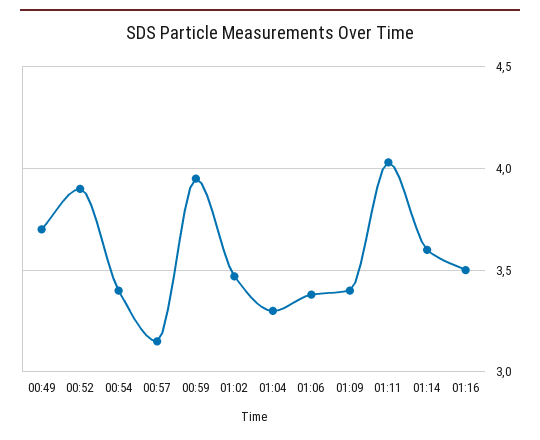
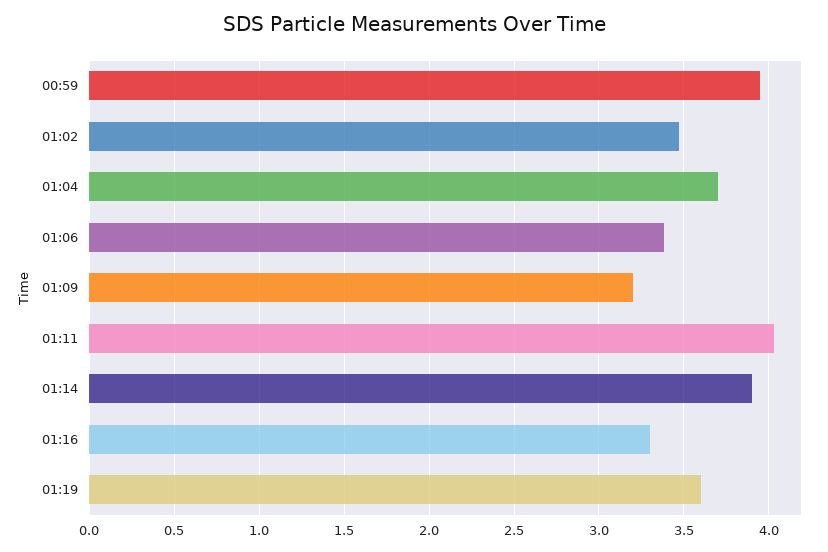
00:49: 3.7 -> none
00:52: 3.9 -> none
00:54: 3.4 -> none
00:57: 3.15 -> none
01:04: 3.3 -> 3.7
01:09: 3.4 -> 3.2
01:14: 3.6 -> 3.9
01:16: 3.5 -> 3.3
01:19: none -> 3.6

